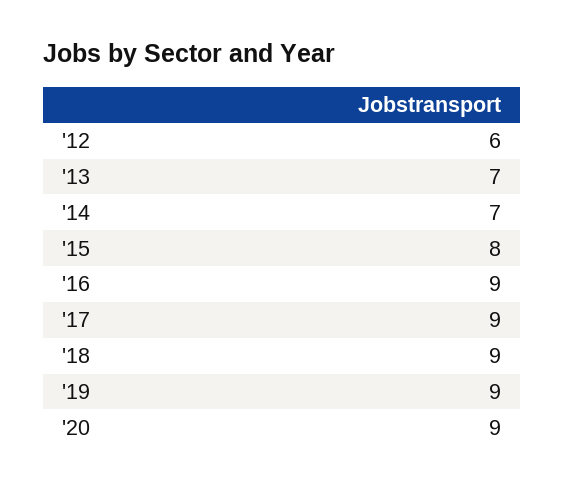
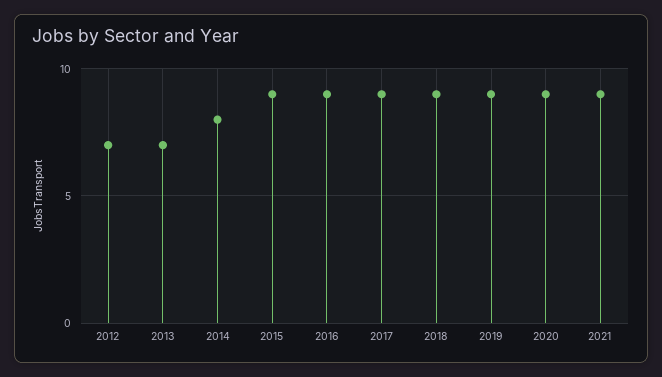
'12: 6 -> 7
'14: 7 -> 8
'15: 8 -> 9
2021: none -> 9

